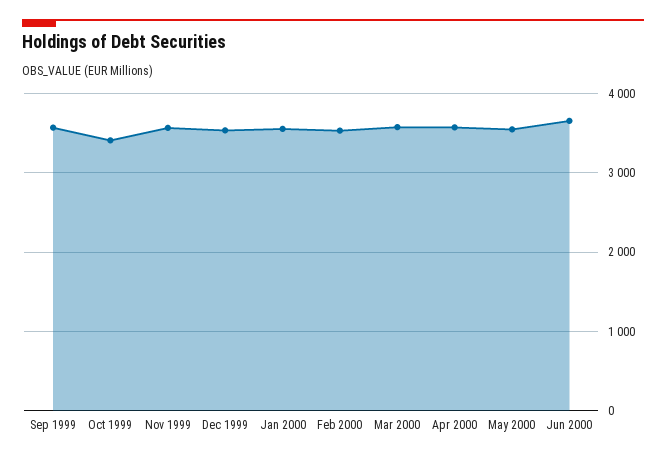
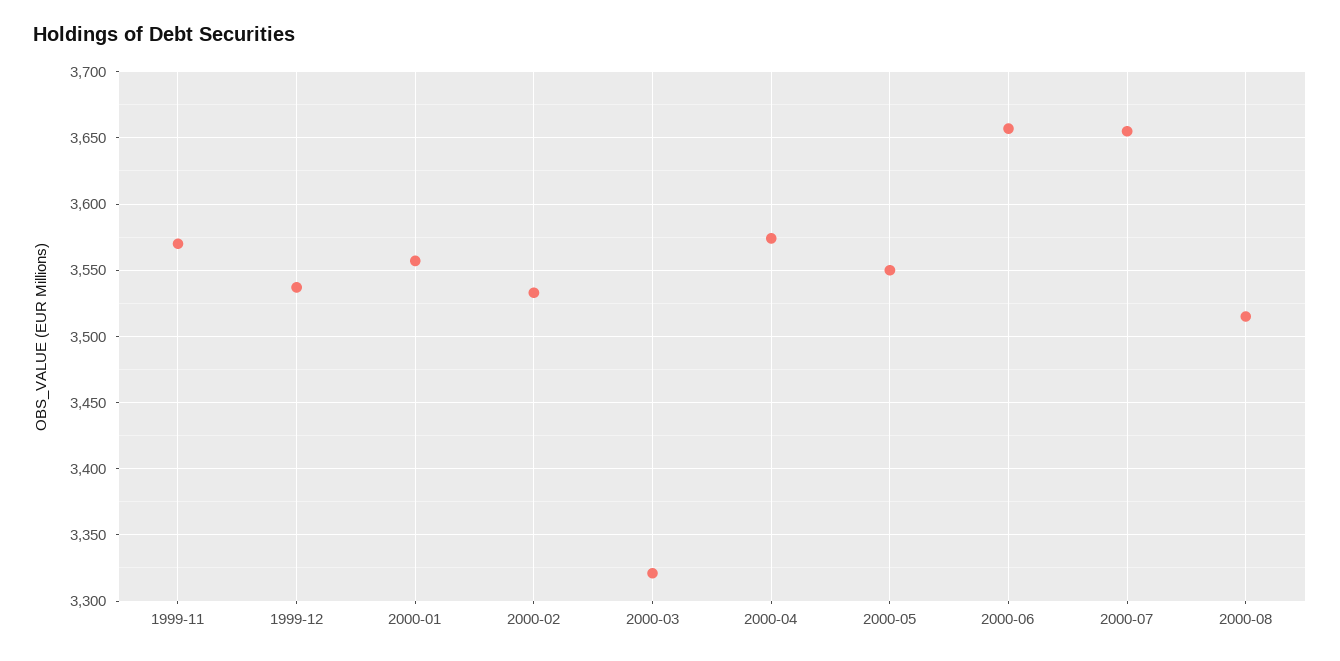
Sep 1999: 3600 -> none
Oct 1999: 3400 -> none
Mar 2000: 3600 -> 3320
2000-07: none -> 3655
2000-08: none -> 3515

